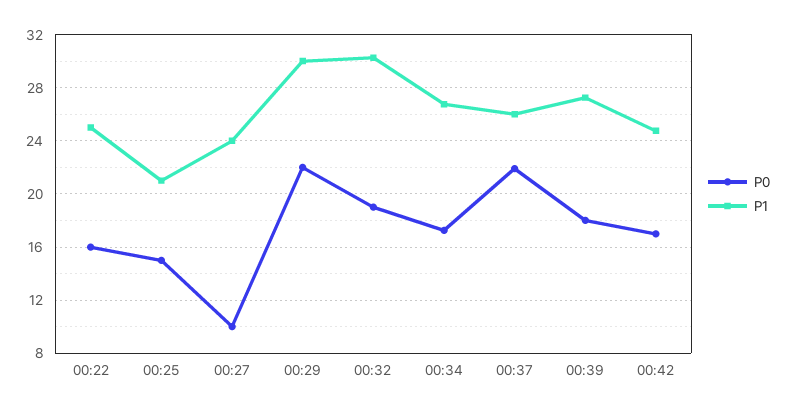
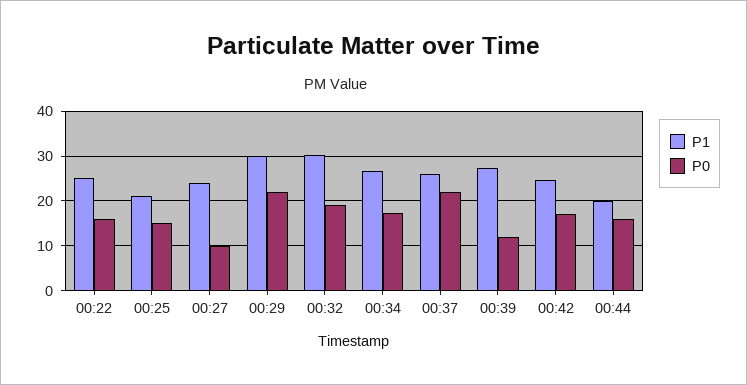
P0, 00:39: 18 -> 12
P1, 00:44: none -> 20
P0, 00:44: none -> 16

